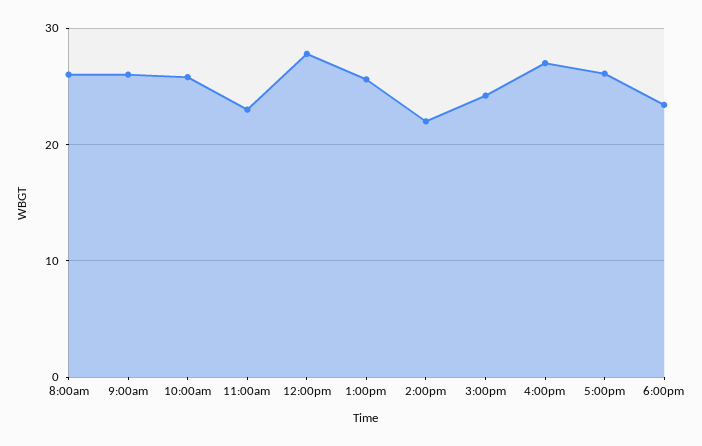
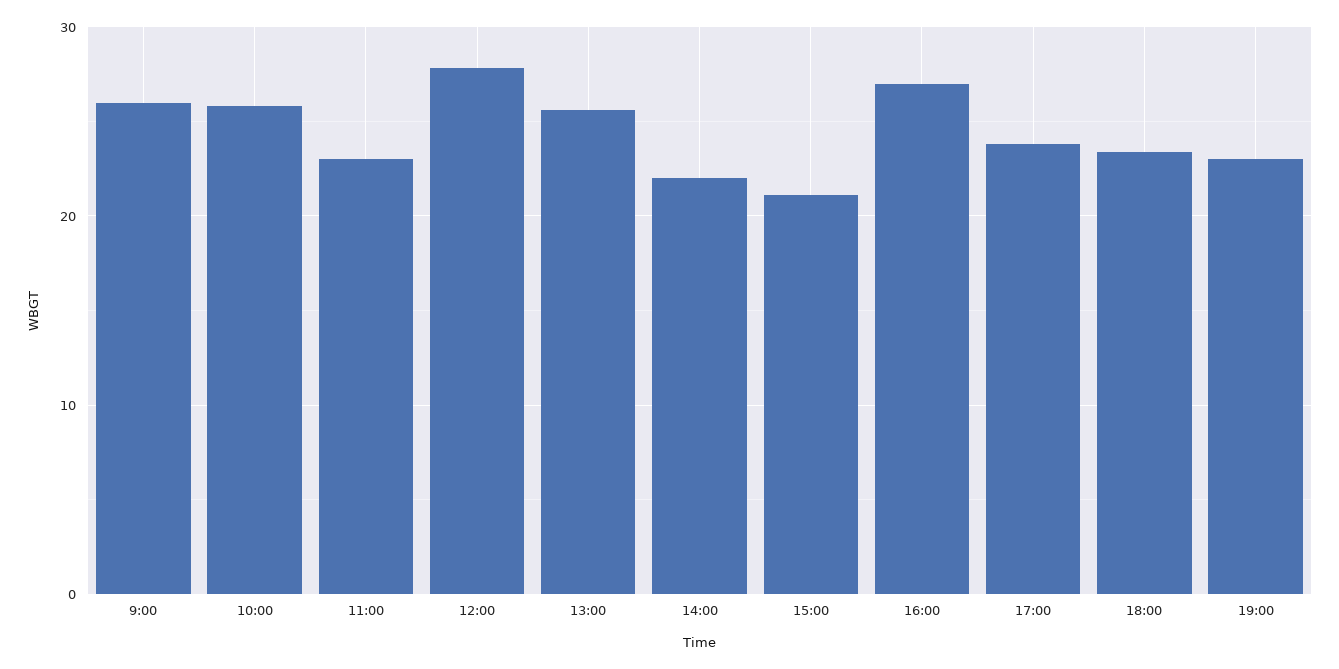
8:00am: 26 -> none
3:00pm: 24 -> 21
5:00pm: 26 -> 24
19:00: none -> 23

